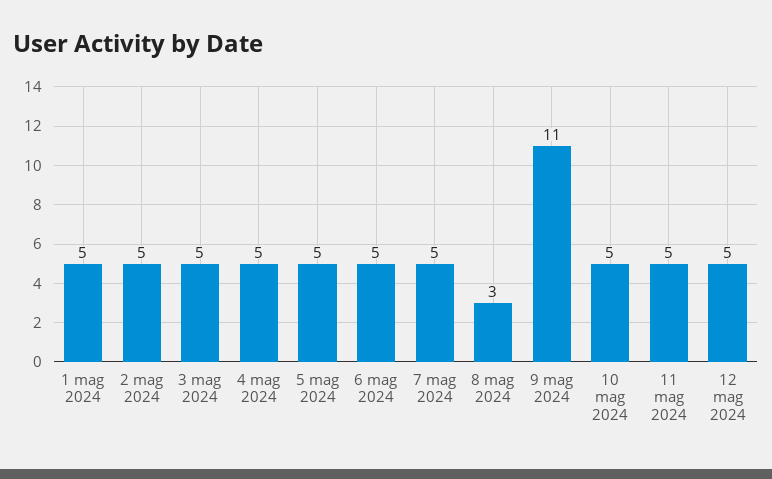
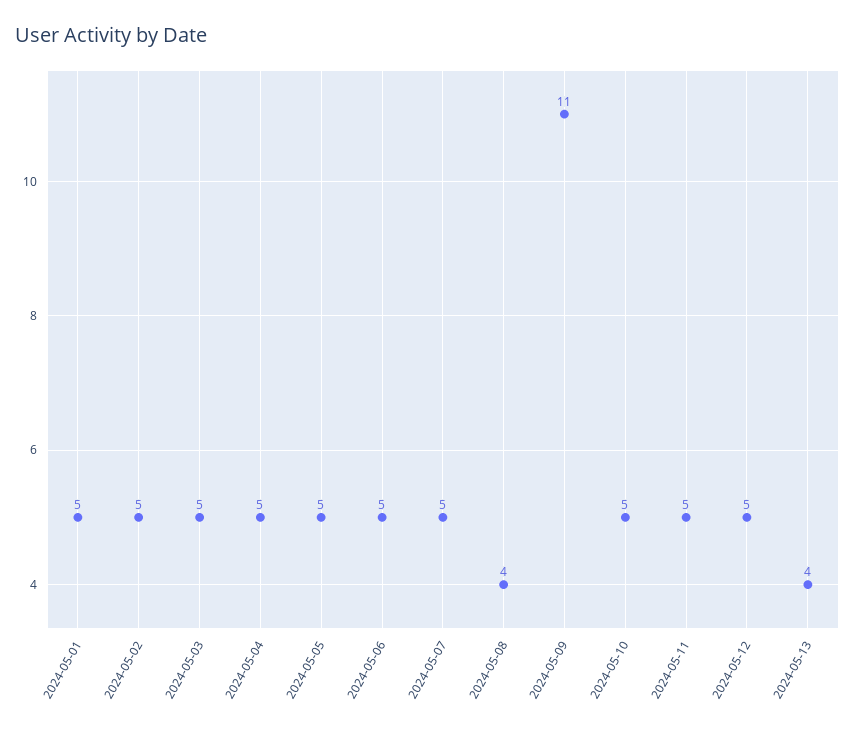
8 mag 2024: 3 -> 4
2024-05-13: none -> 4

